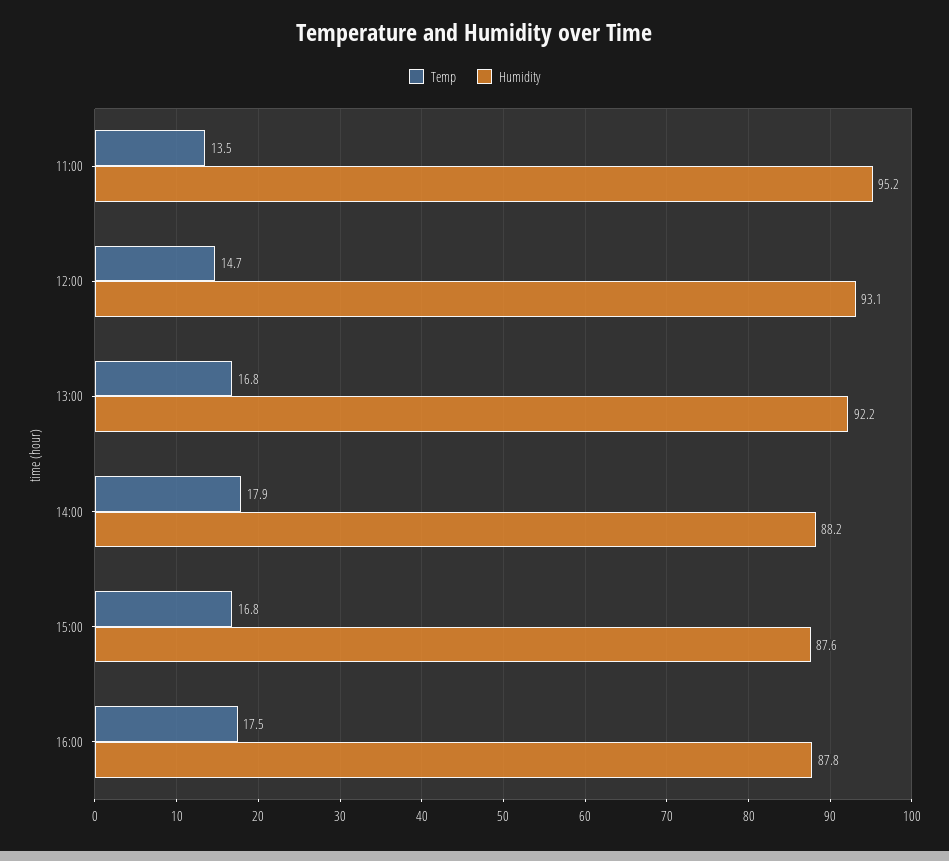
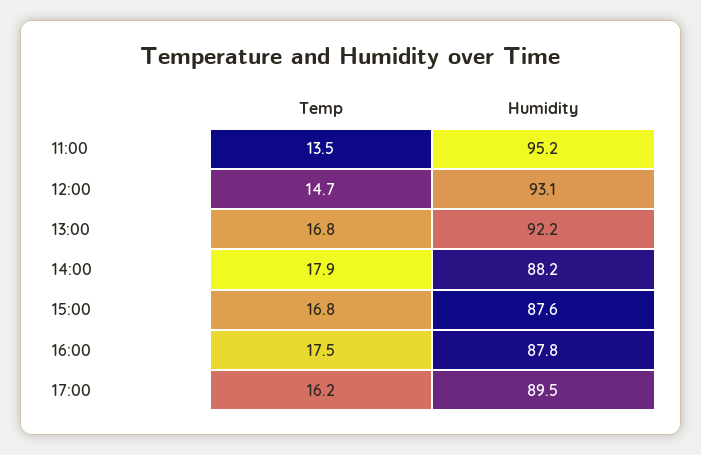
Temp, 17:00: none -> 16.2
Humidity, 17:00: none -> 89.5

